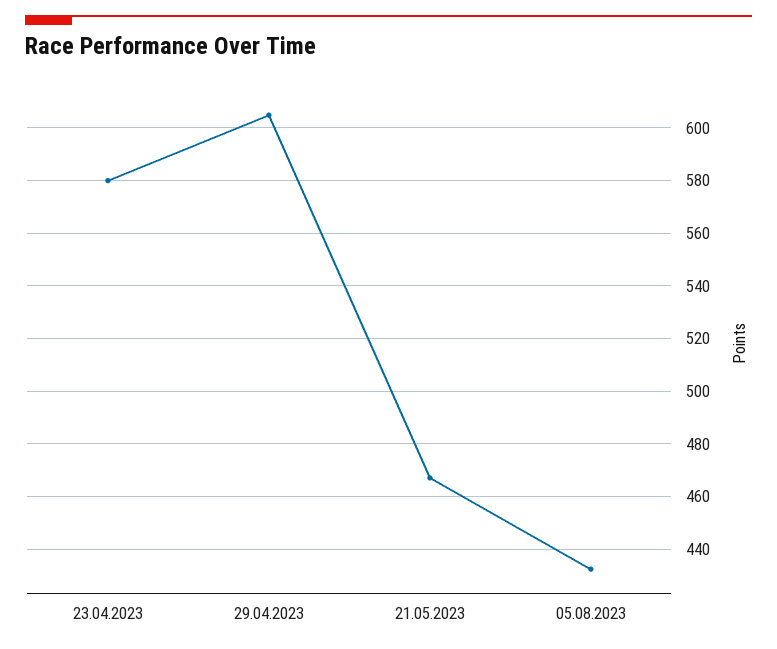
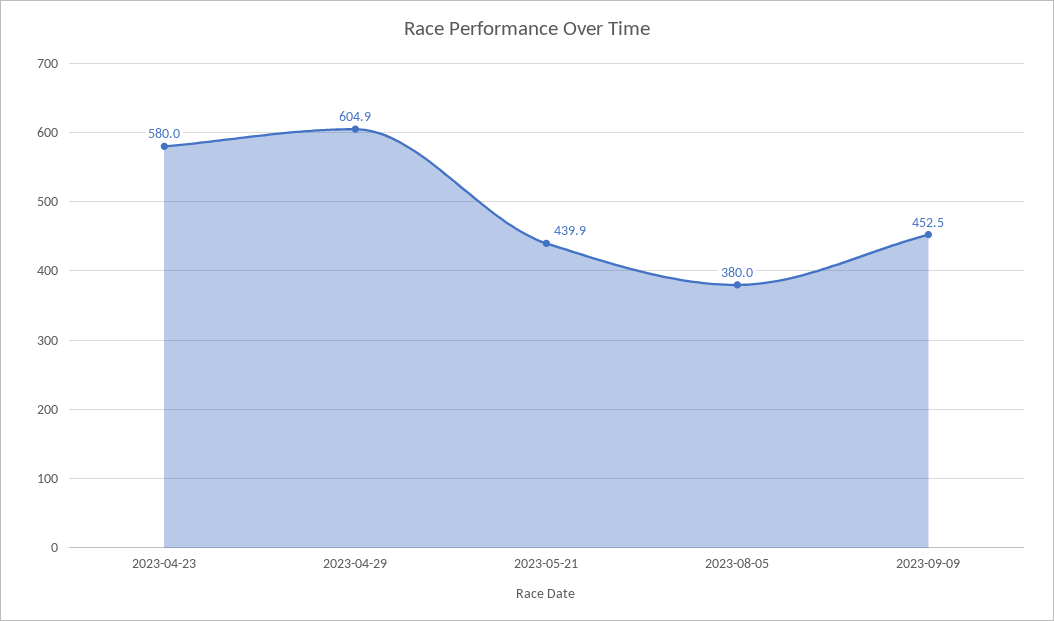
21.05.2023: 467.5 -> 439.9
05.08.2023: 432.5 -> 380
2023-09-09: none -> 452.5

